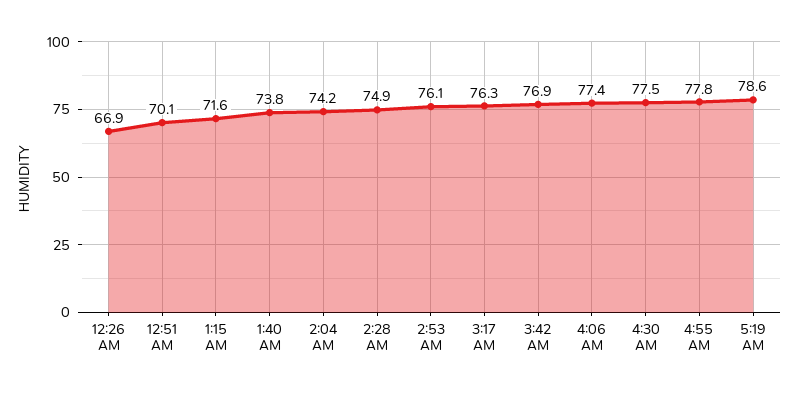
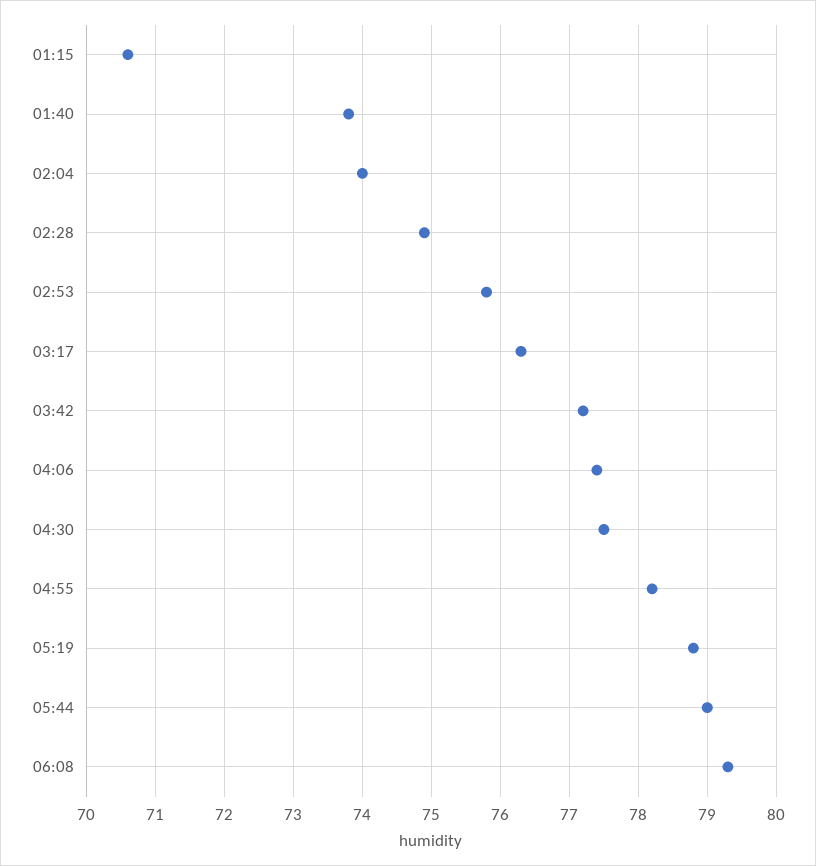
12:26 AM: 66.9 -> none
12:51 AM: 70.1 -> none
1:15 AM: 71.6 -> 70.6
2:04 AM: 74.2 -> 74
2:53 AM: 76.1 -> 75.8
3:42 AM: 76.9 -> 77.2
4:55 AM: 77.8 -> 78.2
5:19 AM: 78.6 -> 78.8
05:44: none -> 79
06:08: none -> 79.3

